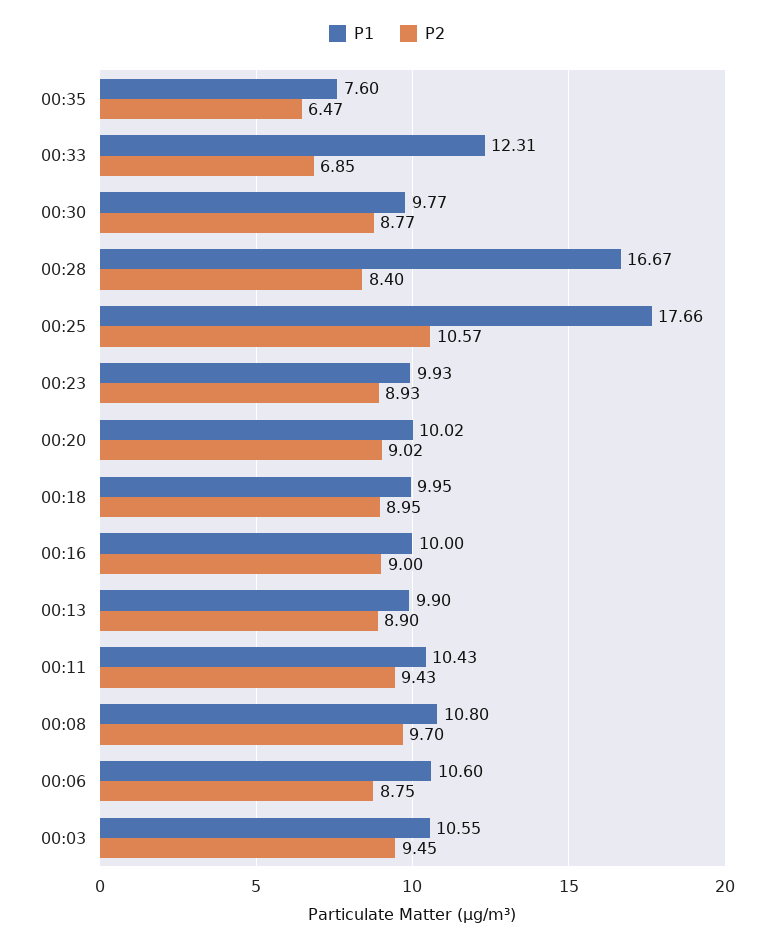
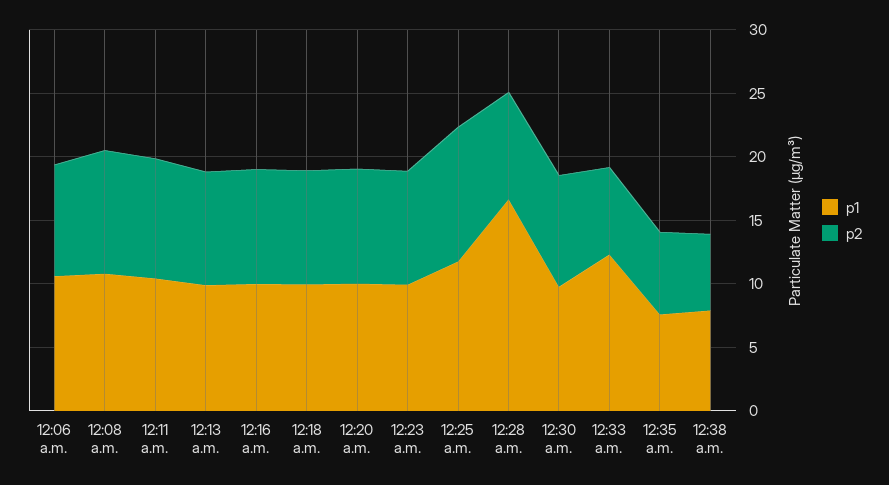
P1, 00:25: 17.66 -> 12
P1, 00:03: 10.55 -> none
P2, 00:03: 9.45 -> none
P1, 12:38 a.m.: none -> 8
P2, 12:38 a.m.: none -> 6

